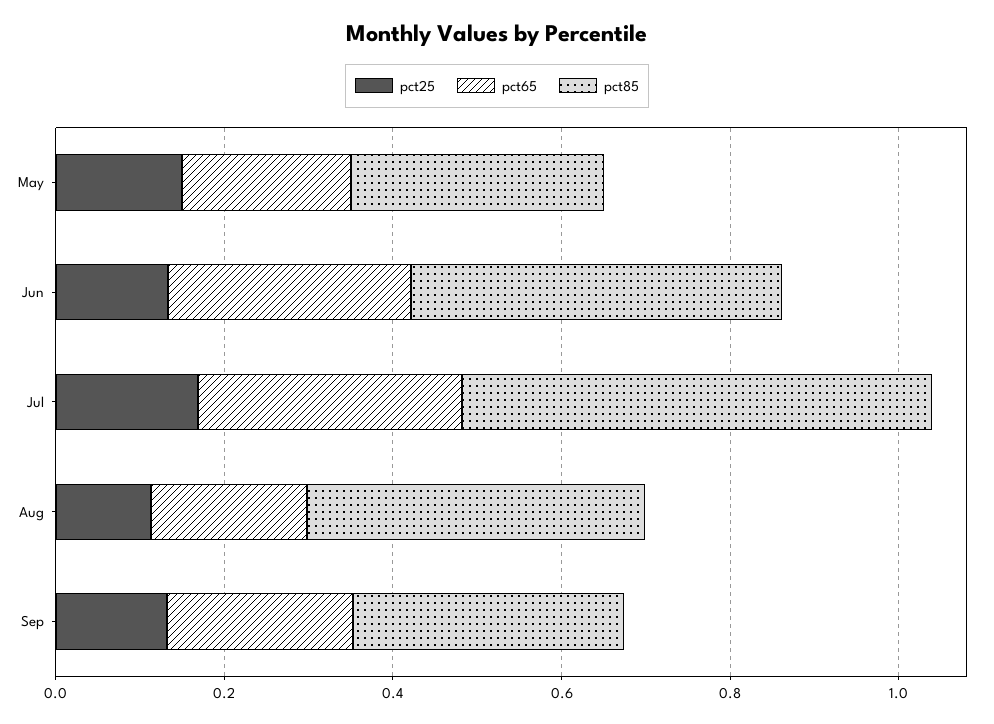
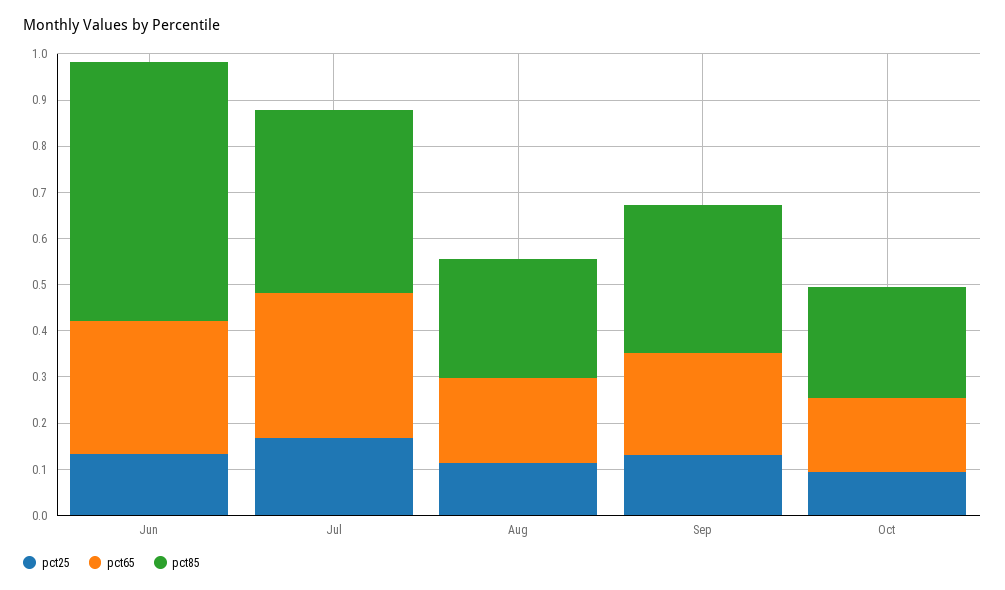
pct25, May: 0.15 -> none
pct65, May: 0.2 -> none
pct85, May: 0.3 -> none
pct85, Jun: 0.45 -> 0.56
pct85, Jul: 0.55 -> 0.4
pct85, Aug: 0.4 -> 0.26
pct25, Oct: none -> 0.1
pct65, Oct: none -> 0.16
pct85, Oct: none -> 0.24

